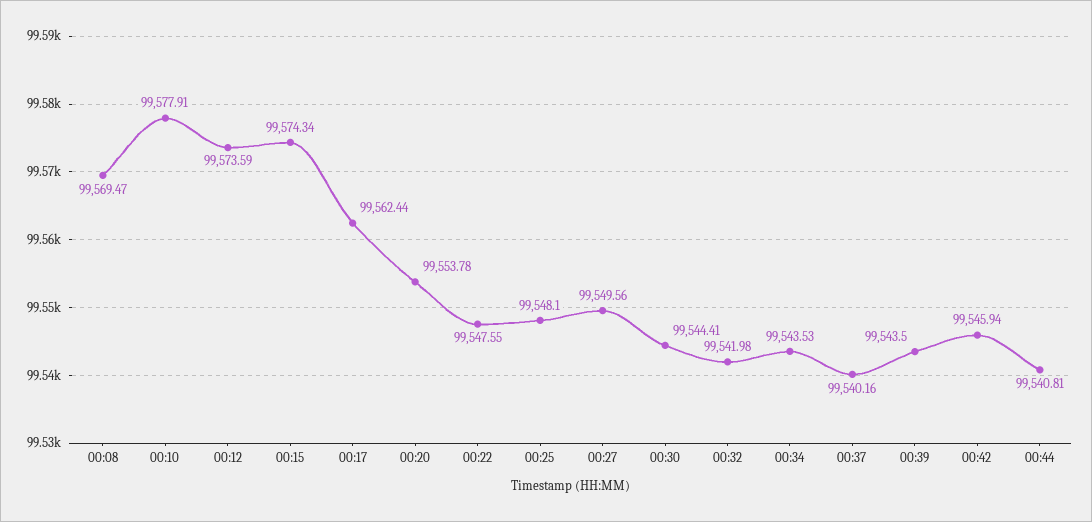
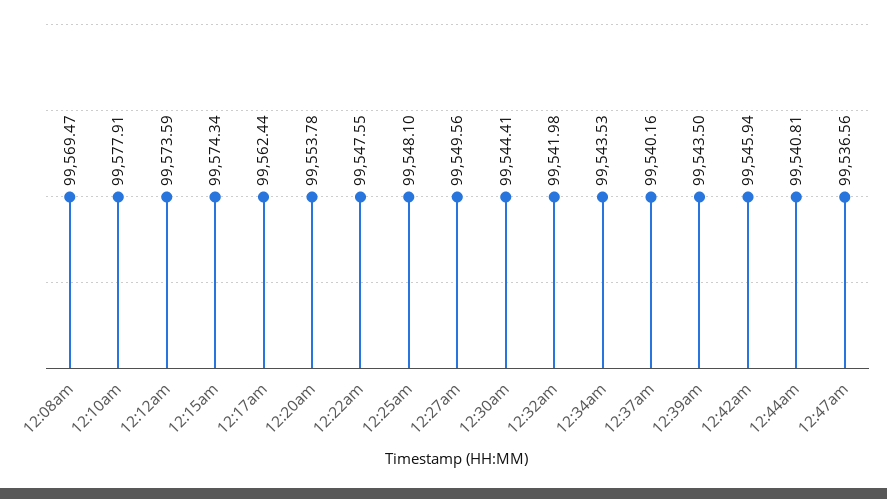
12:47am: none -> 99536.56

